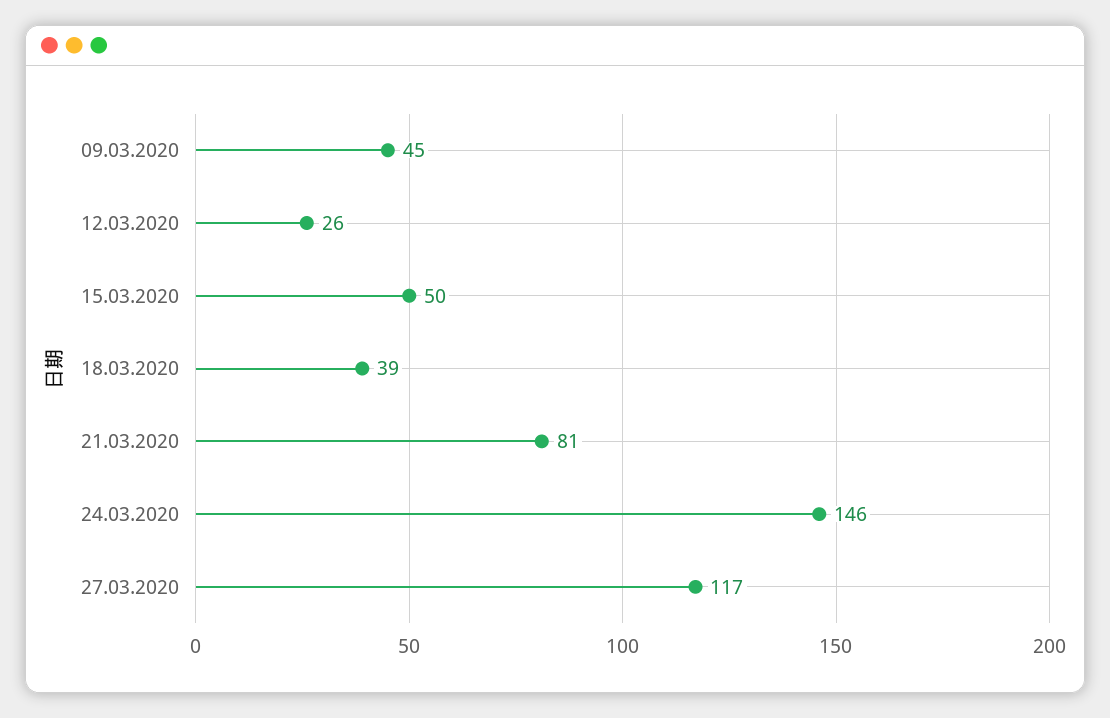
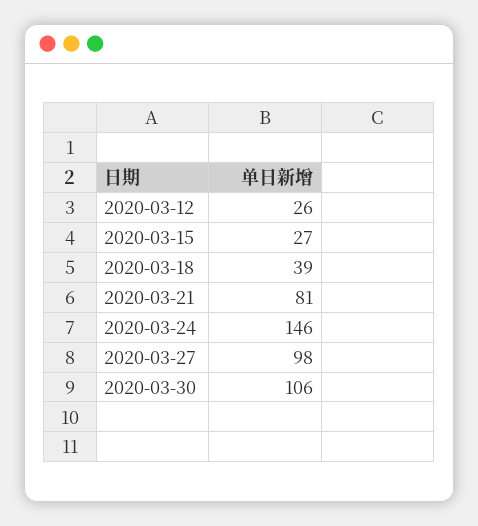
09.03.2020: 45 -> none
15.03.2020: 50 -> 27
27.03.2020: 117 -> 98
2020-03-30: none -> 106

